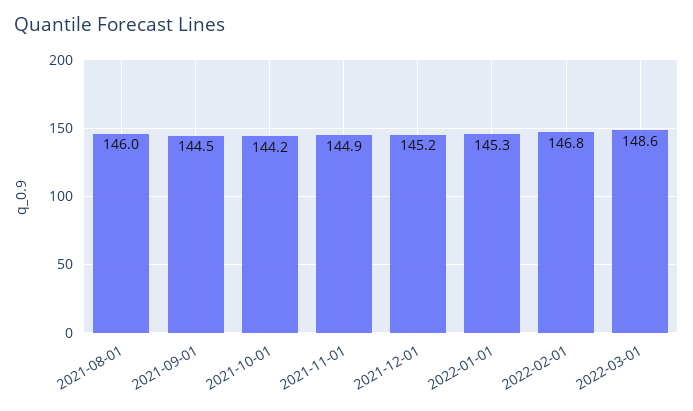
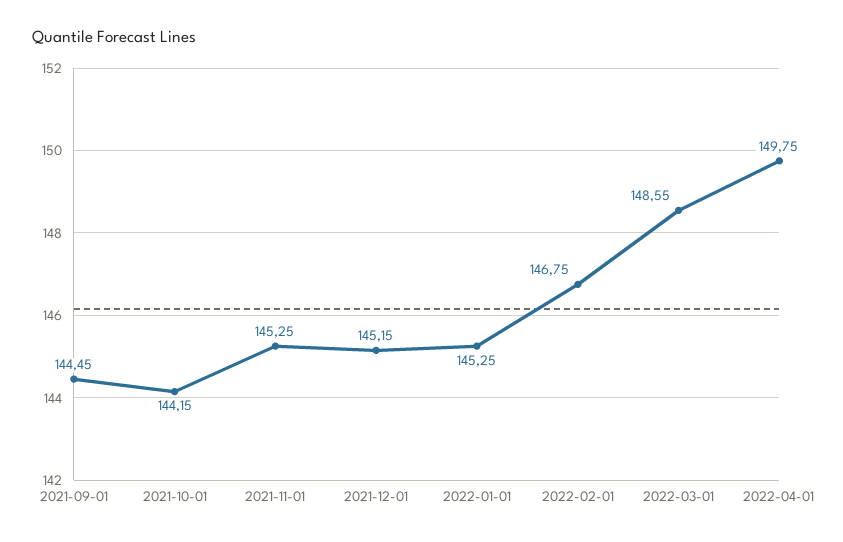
2021-08-01: 146 -> none
2021-11-01: 144.9 -> 145.25
2022-04-01: none -> 149.75

